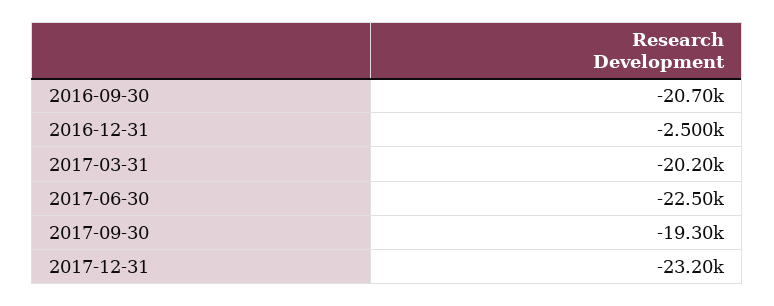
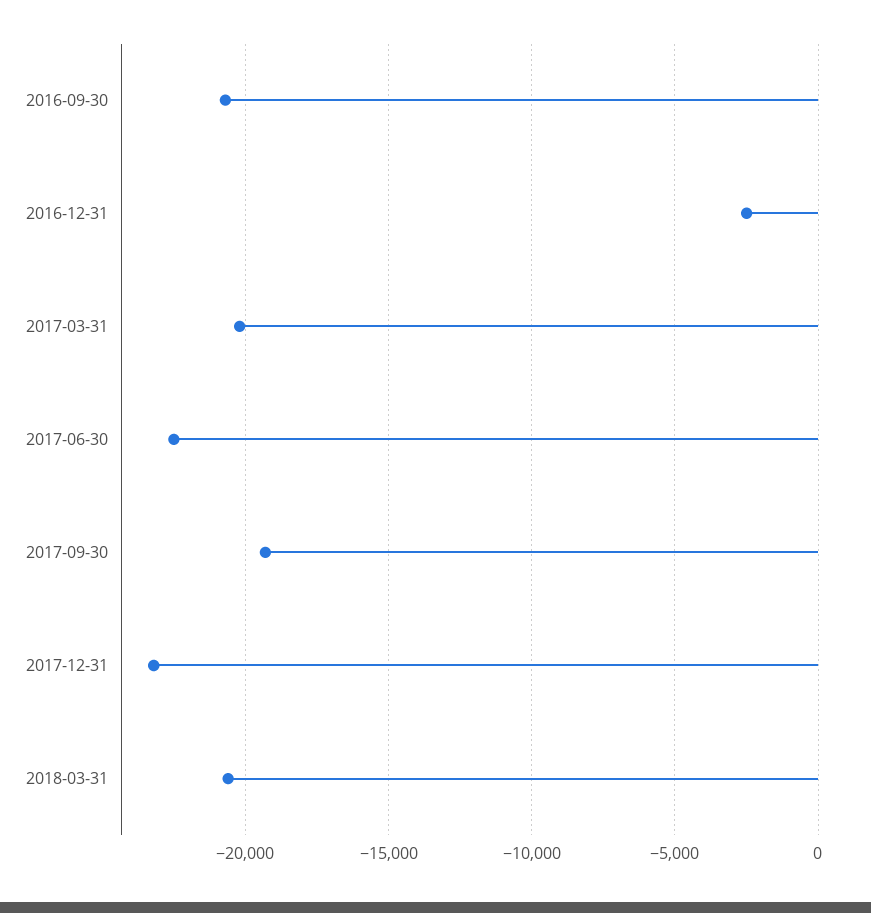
2018-03-31: none -> -20500

